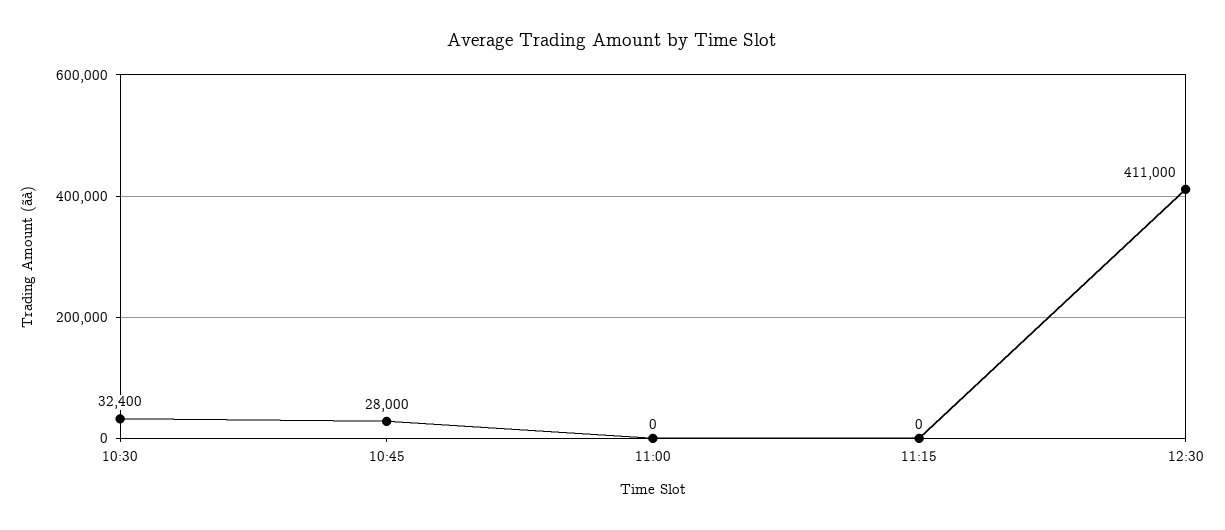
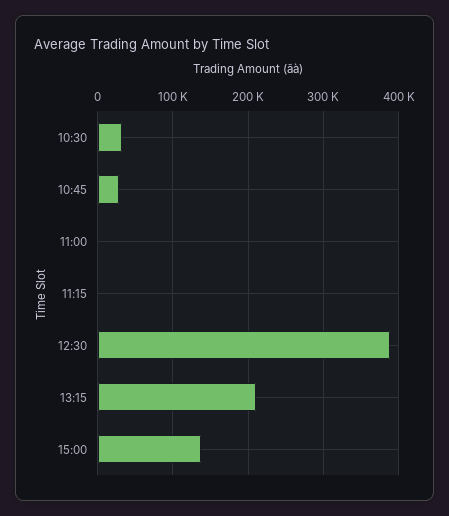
12:30: 411000 -> 390000
13:15: none -> 210000
15:00: none -> 140000

